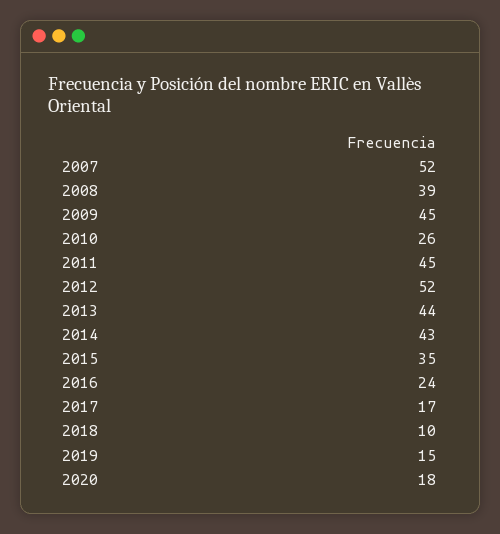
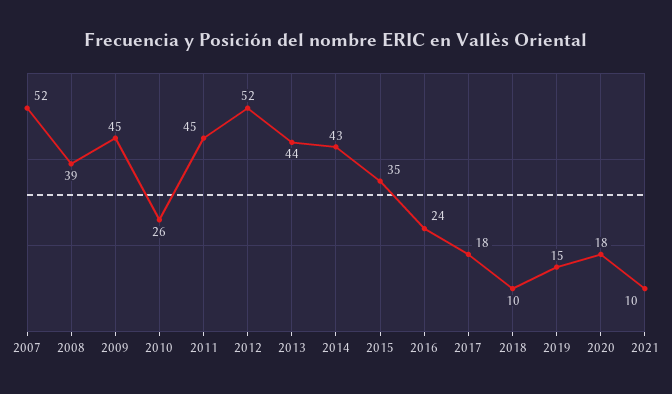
2017: 17 -> 18
2021: none -> 10

